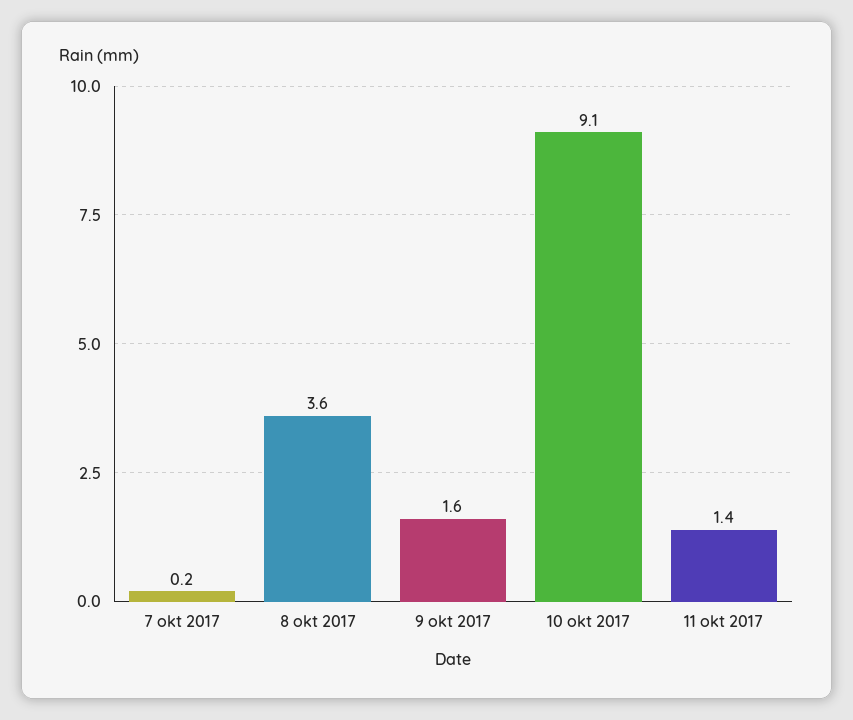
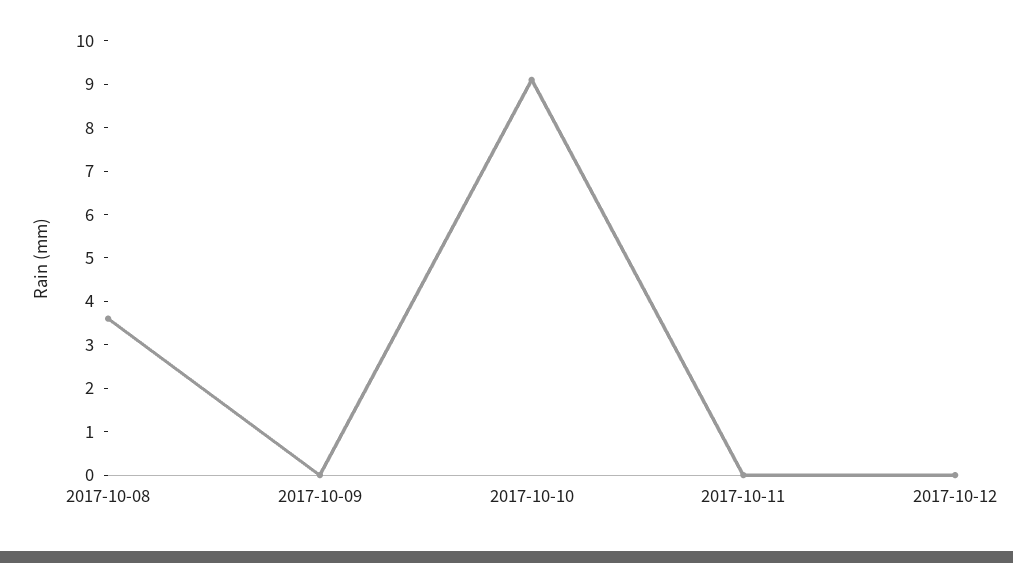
7 okt 2017: 0.2 -> none
9 okt 2017: 1.6 -> 0
11 okt 2017: 1.4 -> 0
2017-10-12: none -> 0

